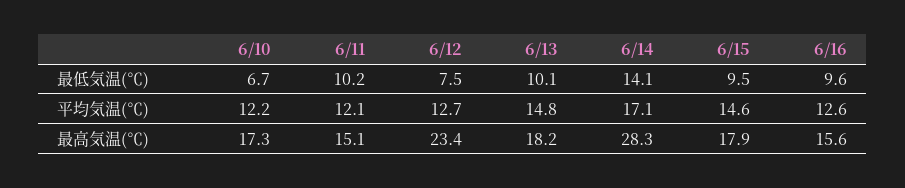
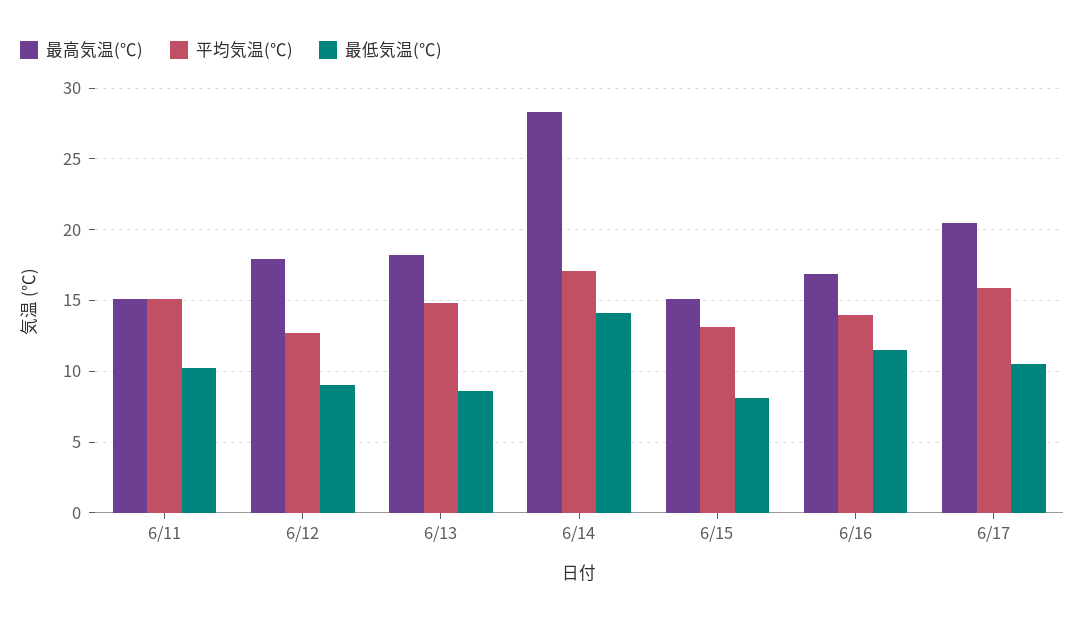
最低気温(℃), 6/10: 6.7 -> none
最低気温(℃), 6/12: 7.5 -> 9
最低気温(℃), 6/13: 10.1 -> 8.5
最低気温(℃), 6/15: 9.5 -> 8
最低気温(℃), 6/16: 9.6 -> 11.5
平均気温(℃), 6/10: 12.2 -> none
平均気温(℃), 6/11: 12.1 -> 15
平均気温(℃), 6/15: 14.6 -> 13
平均気温(℃), 6/16: 12.6 -> 14
最高気温(℃), 6/10: 17.3 -> none
最高気温(℃), 6/12: 23.4 -> 18
最高気温(℃), 6/15: 17.9 -> 15
最高気温(℃), 6/16: 15.6 -> 17
最高気温(℃), 6/17: none -> 20.5
平均気温(℃), 6/17: none -> 16
最低気温(℃), 6/17: none -> 10.5

